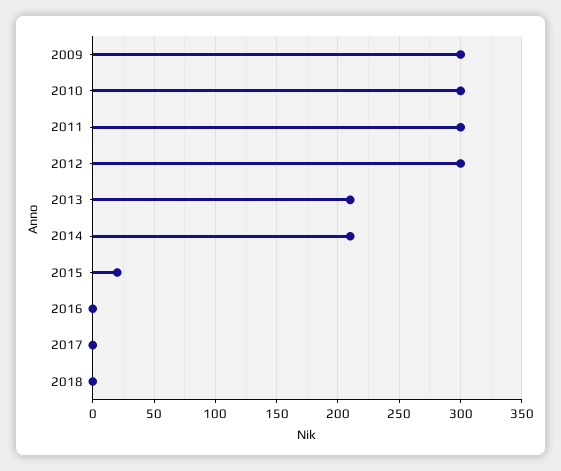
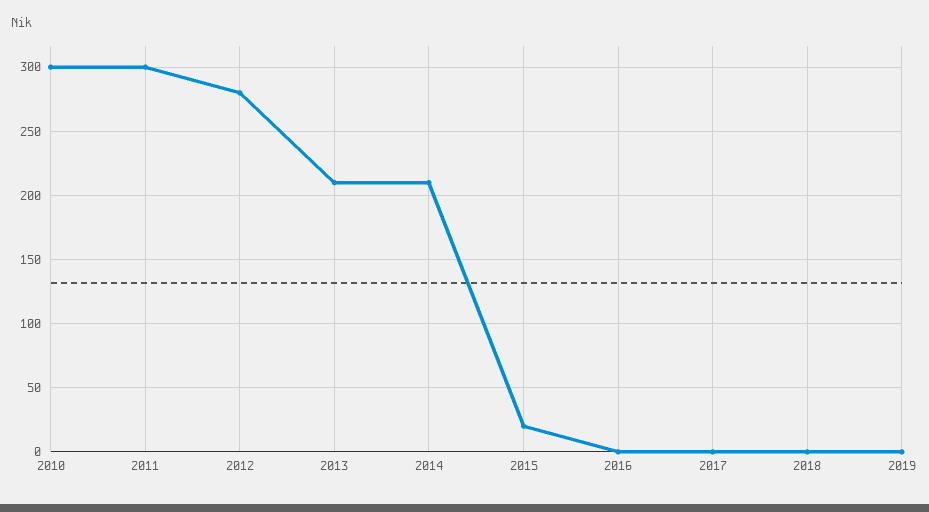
2009: 300 -> none
2012: 300 -> 280
2019: none -> 0

